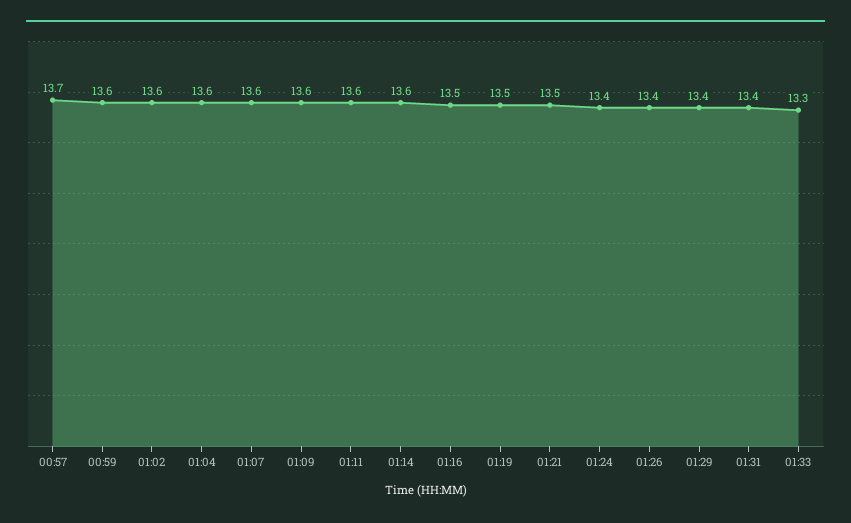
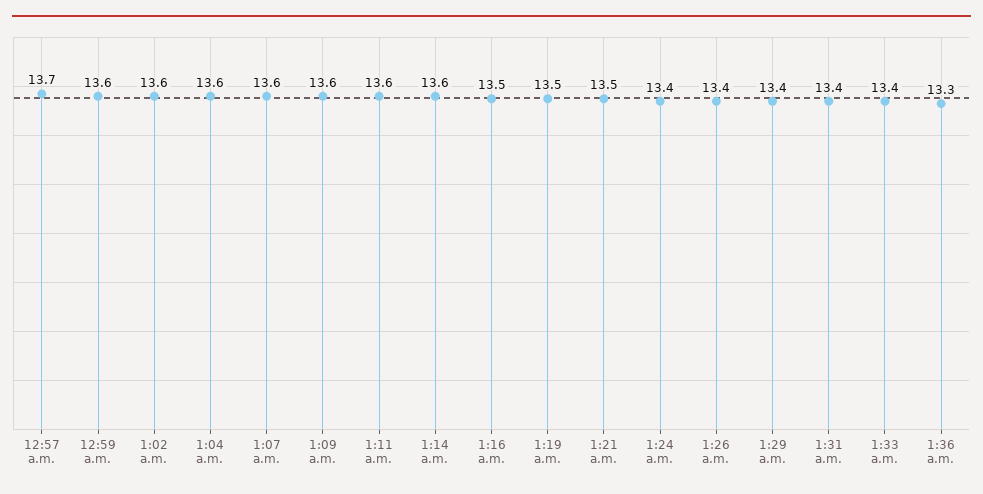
01:33: 13.3 -> 13.4
1:36 a.m.: none -> 13.3

